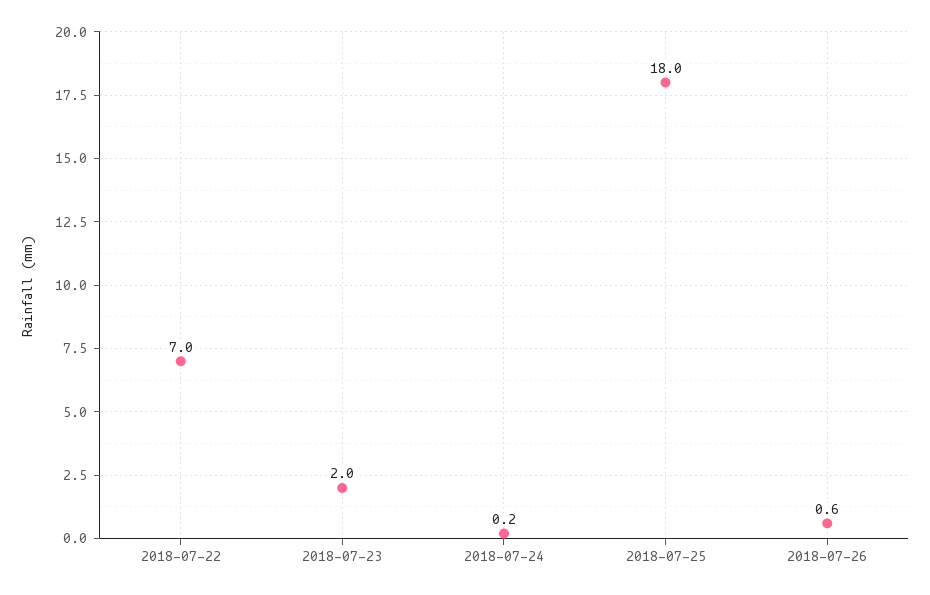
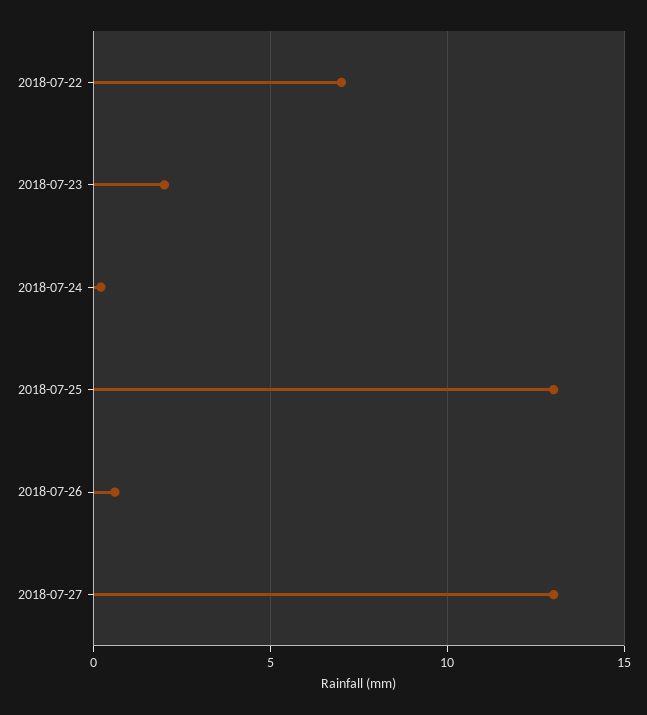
2018-07-25: 18 -> 13
2018-07-27: none -> 13

